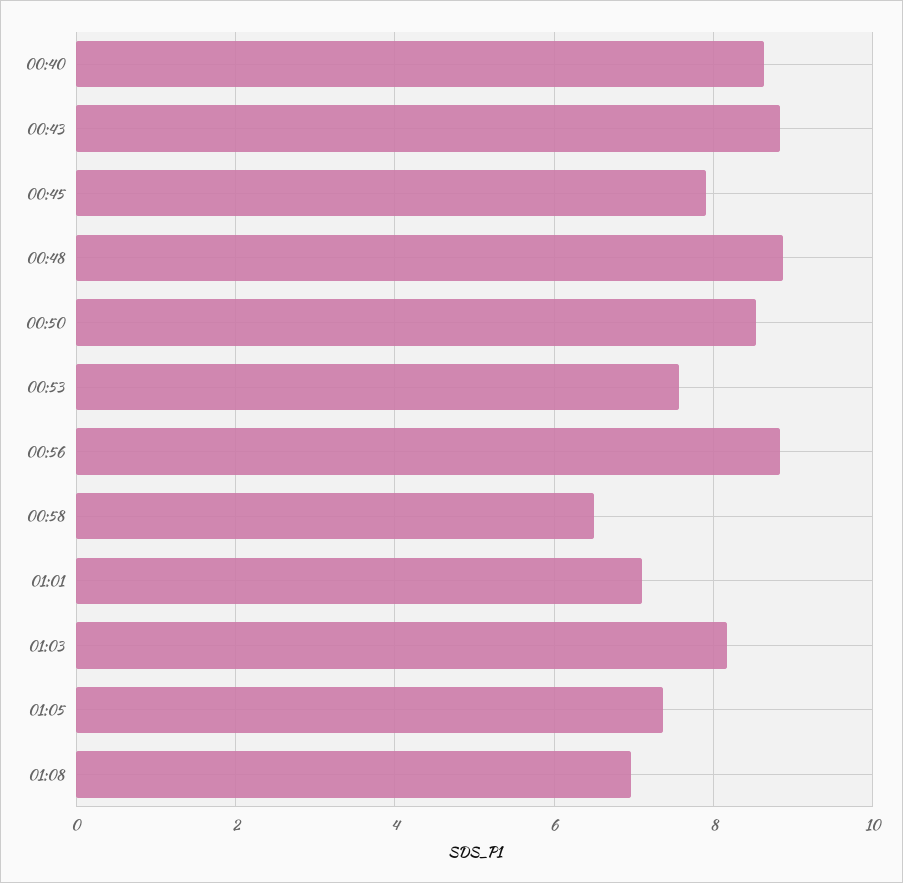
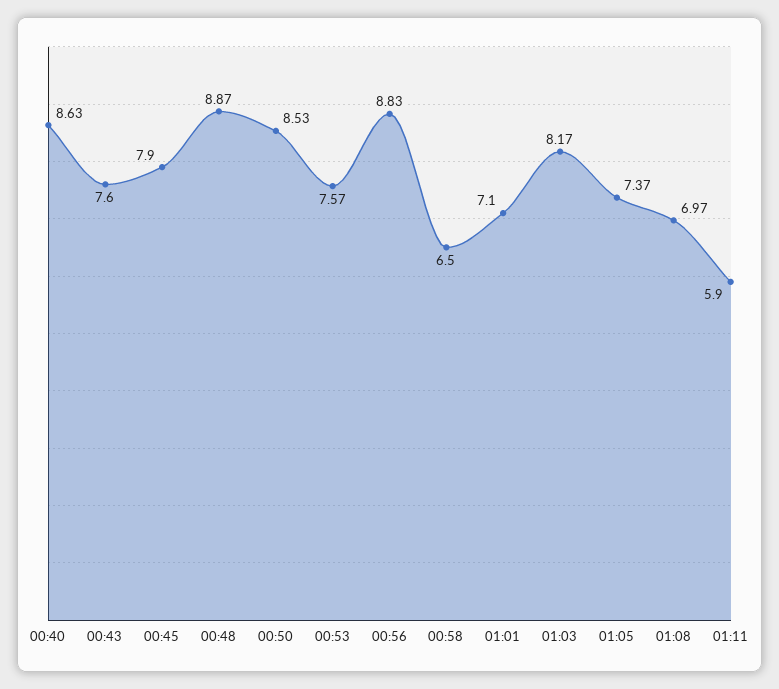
00:43: 8.8 -> 7.6
01:11: none -> 5.9

